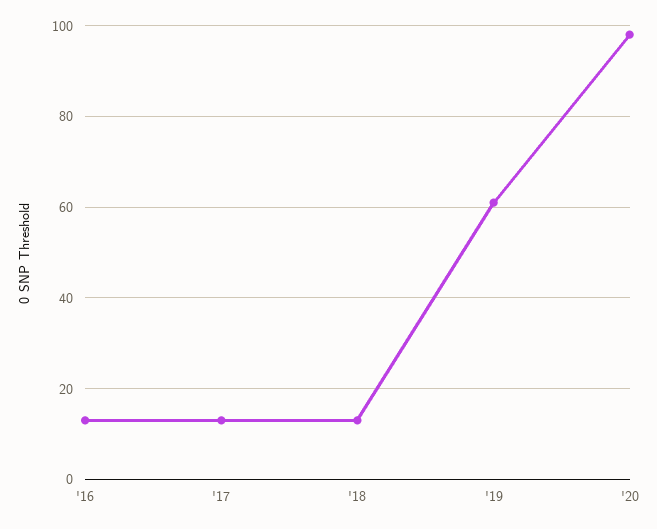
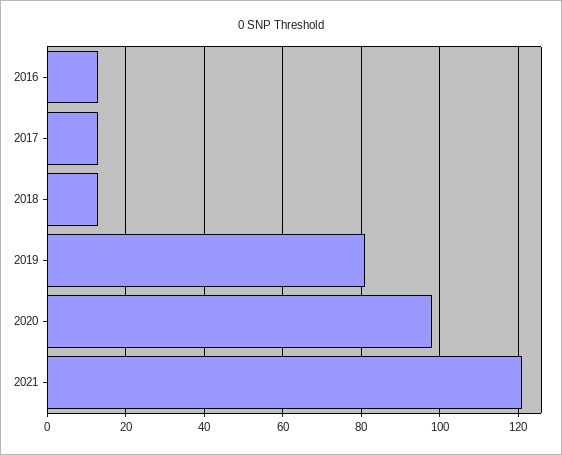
'19: 60 -> 80
2021: none -> 120

